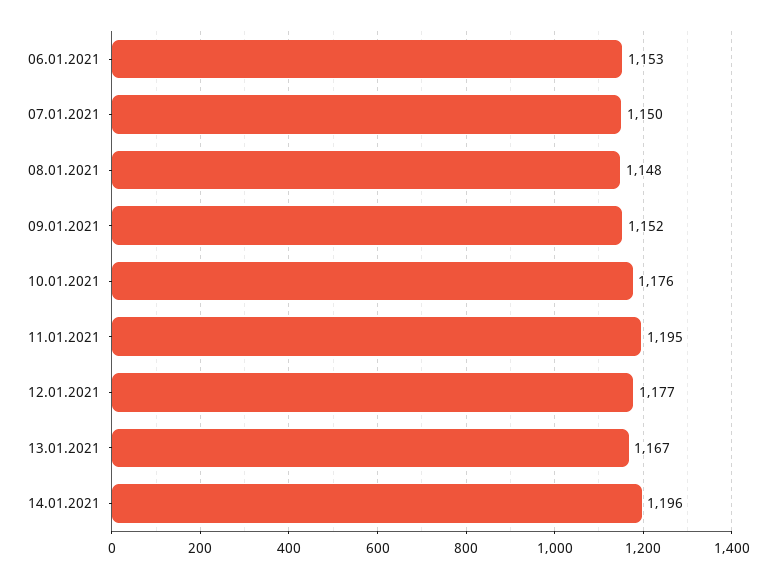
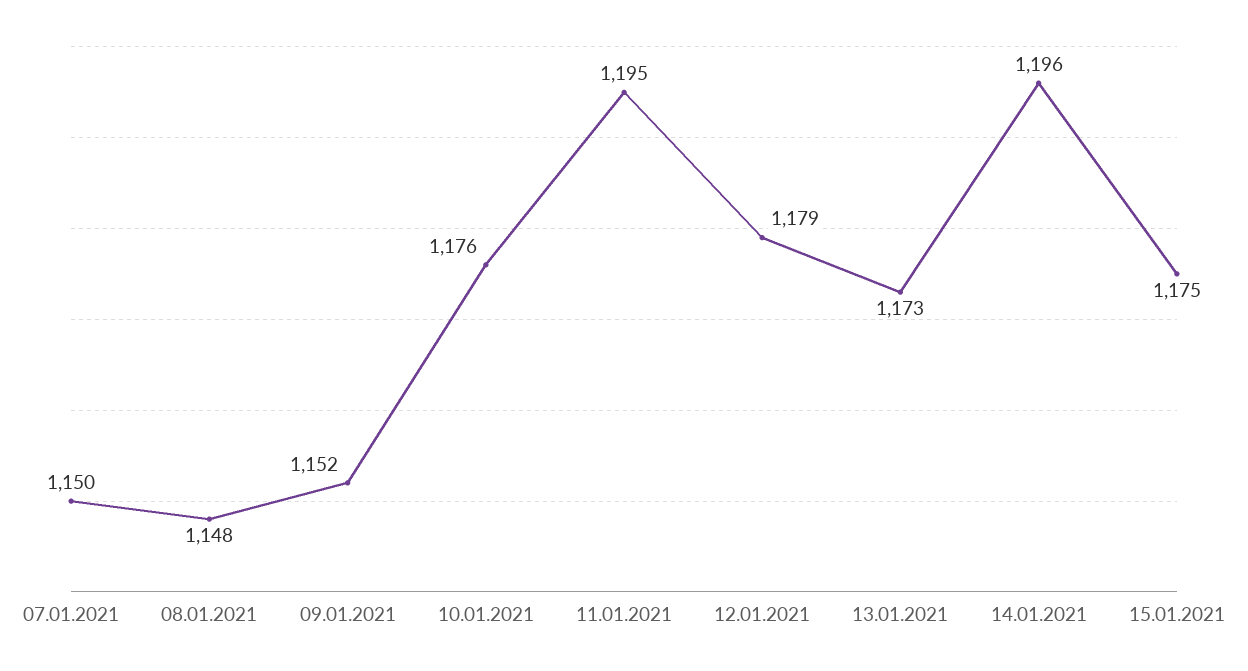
06.01.2021: 1153 -> none
12.01.2021: 1177 -> 1179
13.01.2021: 1167 -> 1173
15.01.2021: none -> 1175

